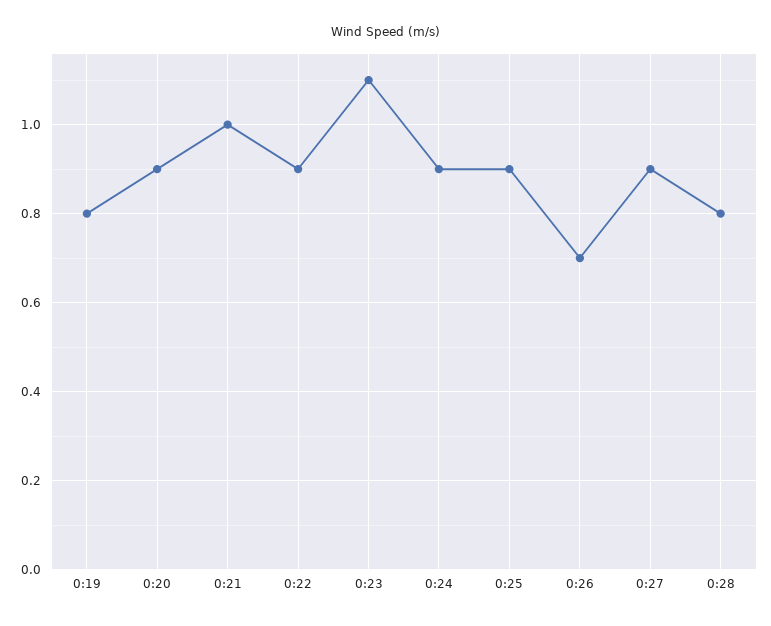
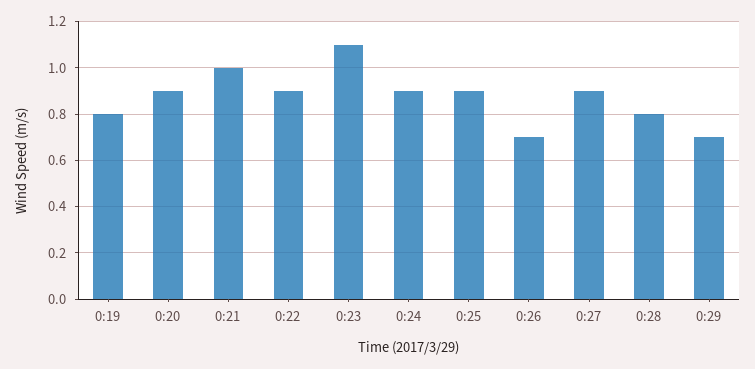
0:29: none -> 0.7

